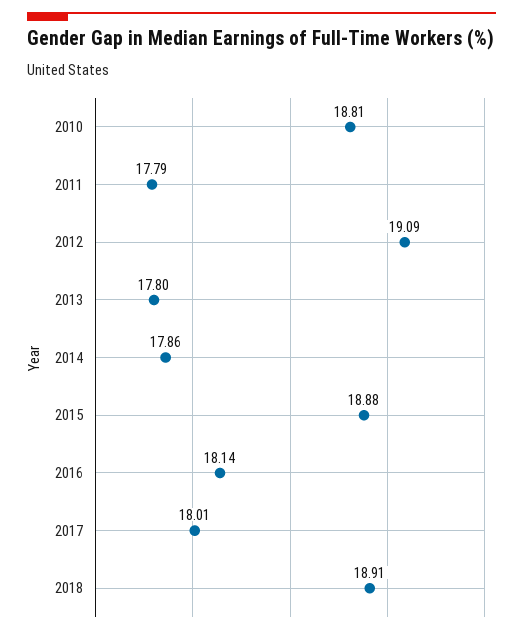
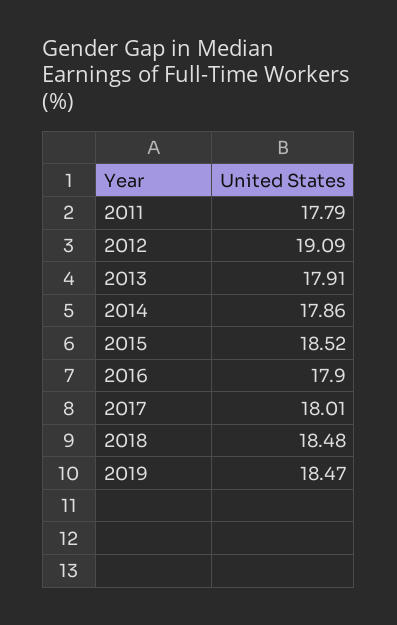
2010: 18.81 -> none
2013: 17.8 -> 17.91
2015: 18.88 -> 18.52
2016: 18.14 -> 17.9
2018: 18.91 -> 18.48
2019: none -> 18.47

